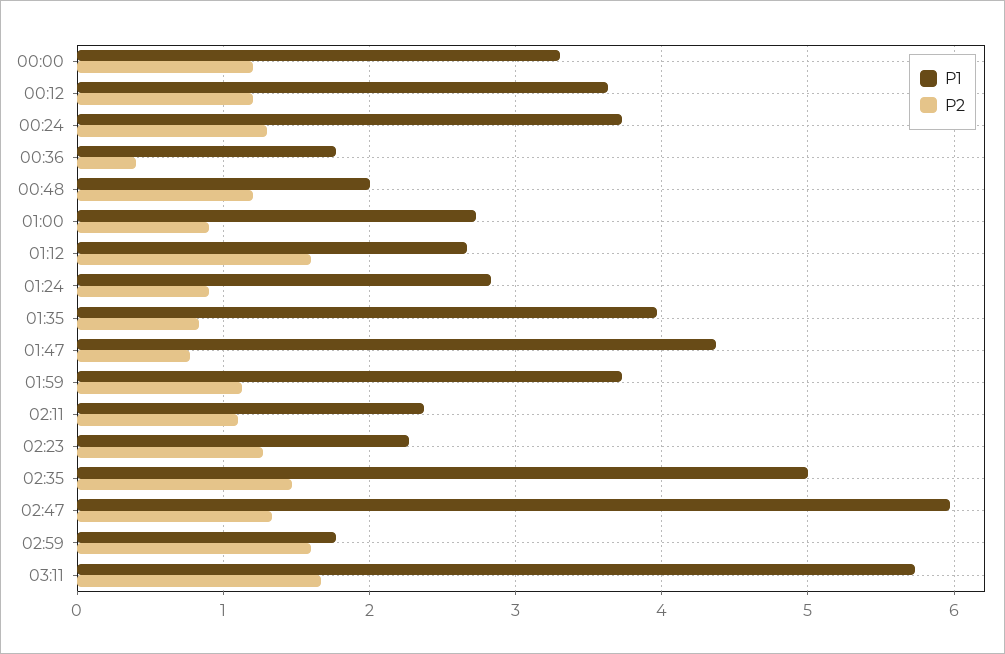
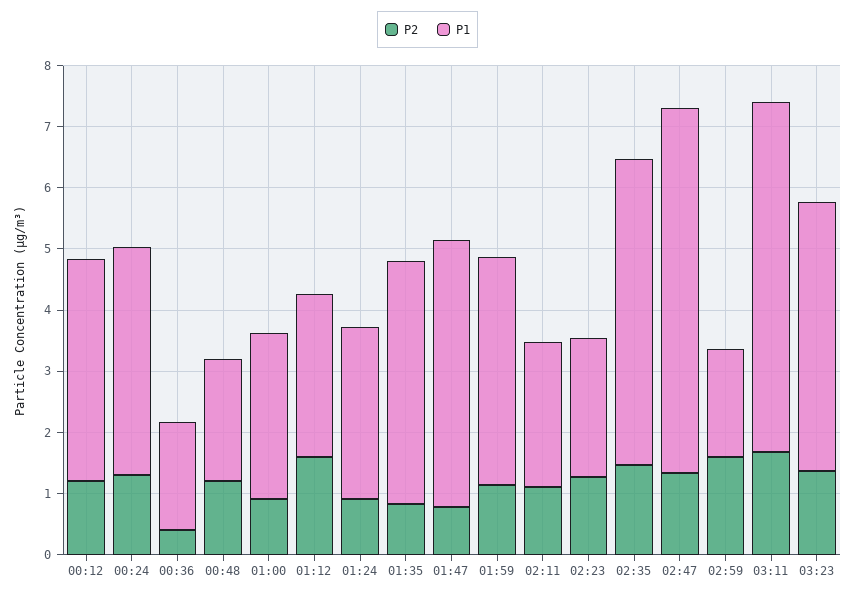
P1, 00:00: 3.3 -> none
P2, 00:00: 1.2 -> none
P2, 03:23: none -> 1.4
P1, 03:23: none -> 4.4

